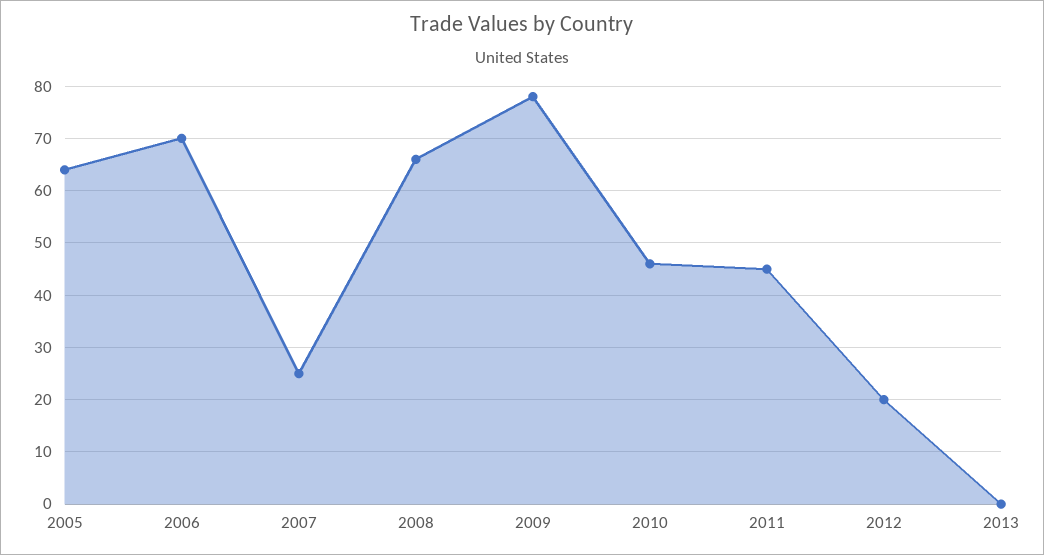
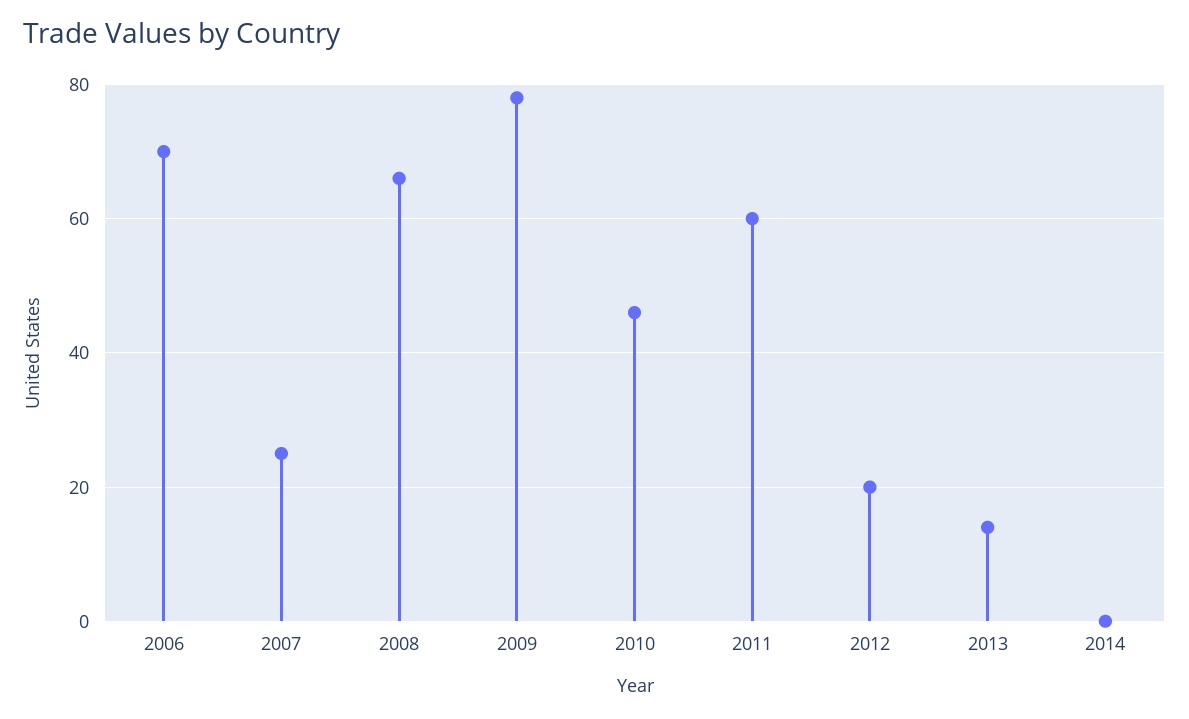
2005: 65 -> none
2011: 45 -> 60
2013: 0 -> 15
2014: none -> 0

